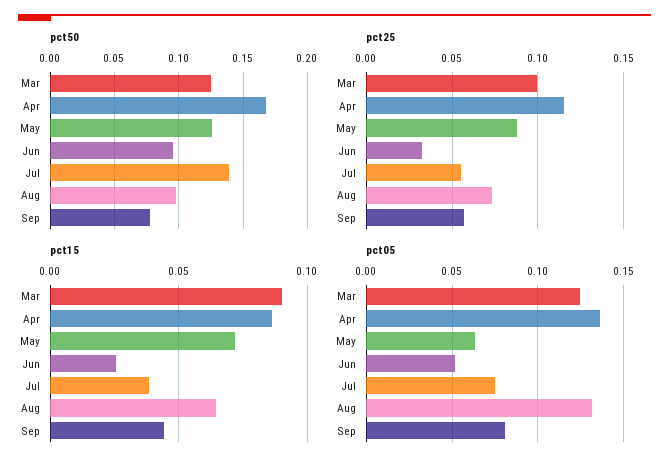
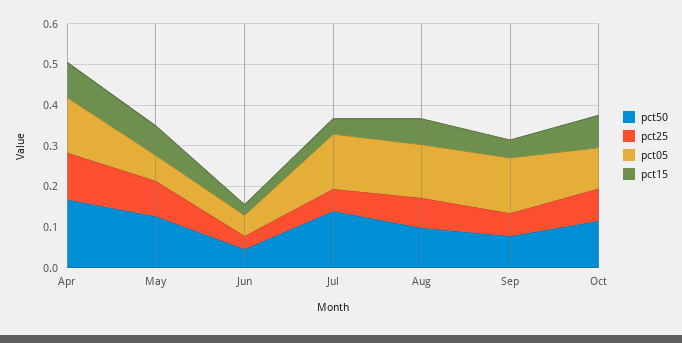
pct50, Mar: 0.125 -> none
pct50, Jun: 0.095 -> 0.04
pct25, Mar: 0.1 -> none
pct15, Mar: 0.09 -> none
pct05, Mar: 0.125 -> none
pct05, Jul: 0.075 -> 0.14
pct05, Sep: 0.08 -> 0.14
pct50, Oct: none -> 0.12
pct25, Oct: none -> 0.08
pct05, Oct: none -> 0.1
pct15, Oct: none -> 0.08

